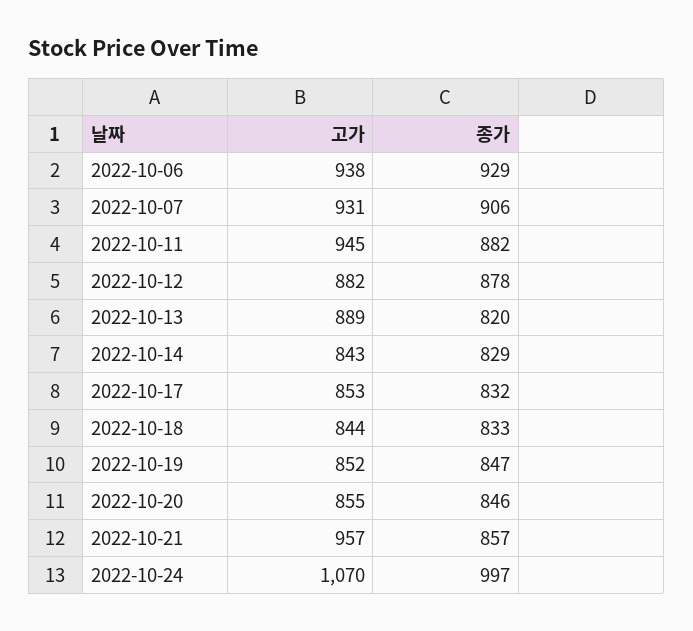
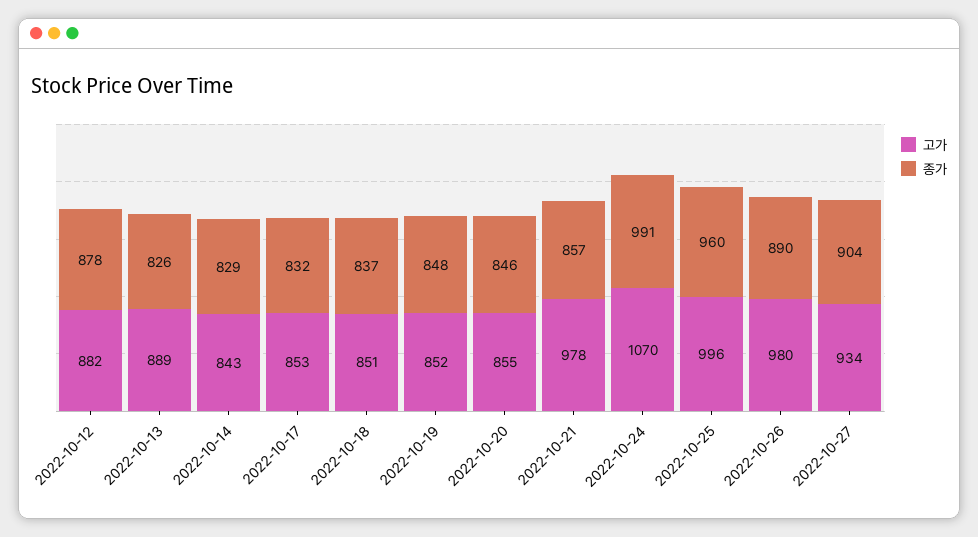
고가, 2022-10-06: 938 -> none
종가, 2022-10-06: 929 -> none
고가, 2022-10-07: 931 -> none
종가, 2022-10-07: 906 -> none
고가, 2022-10-11: 945 -> none
종가, 2022-10-11: 882 -> none
종가, 2022-10-13: 820 -> 826
고가, 2022-10-18: 844 -> 851
종가, 2022-10-18: 833 -> 837
종가, 2022-10-19: 847 -> 848
고가, 2022-10-21: 957 -> 978
종가, 2022-10-24: 997 -> 991
고가, 2022-10-25: none -> 996
종가, 2022-10-25: none -> 960
고가, 2022-10-26: none -> 980
종가, 2022-10-26: none -> 890
고가, 2022-10-27: none -> 934
종가, 2022-10-27: none -> 904

